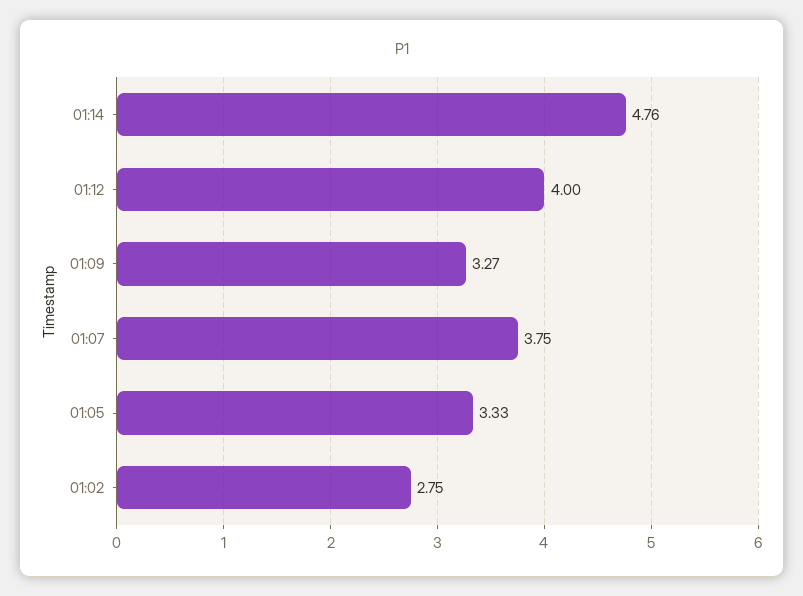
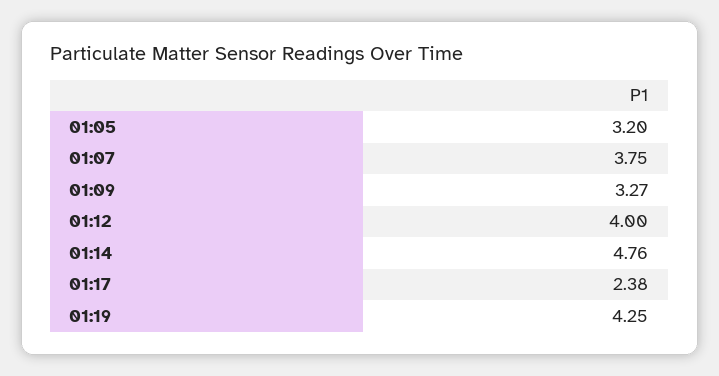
01:05: 3.33 -> 3.2
01:02: 2.75 -> none
01:17: none -> 2.38
01:19: none -> 4.25

